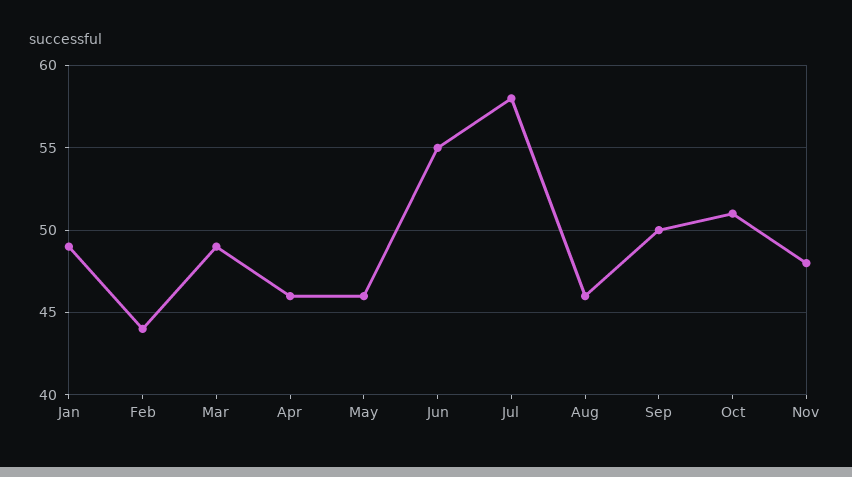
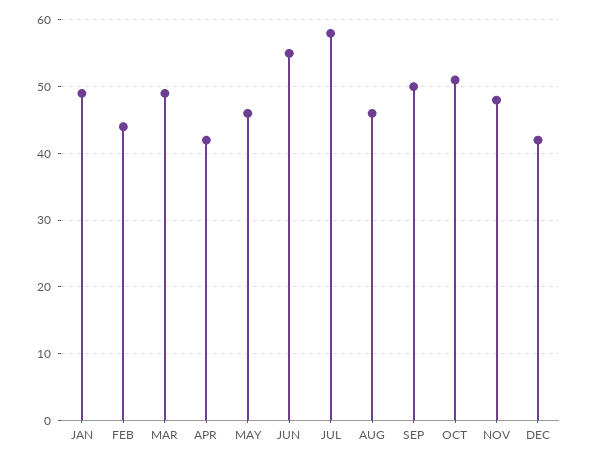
Apr: 46 -> 42
DEC: none -> 42

